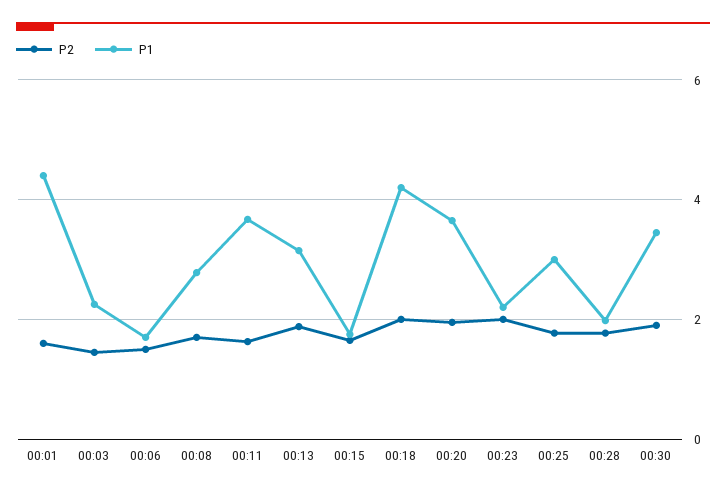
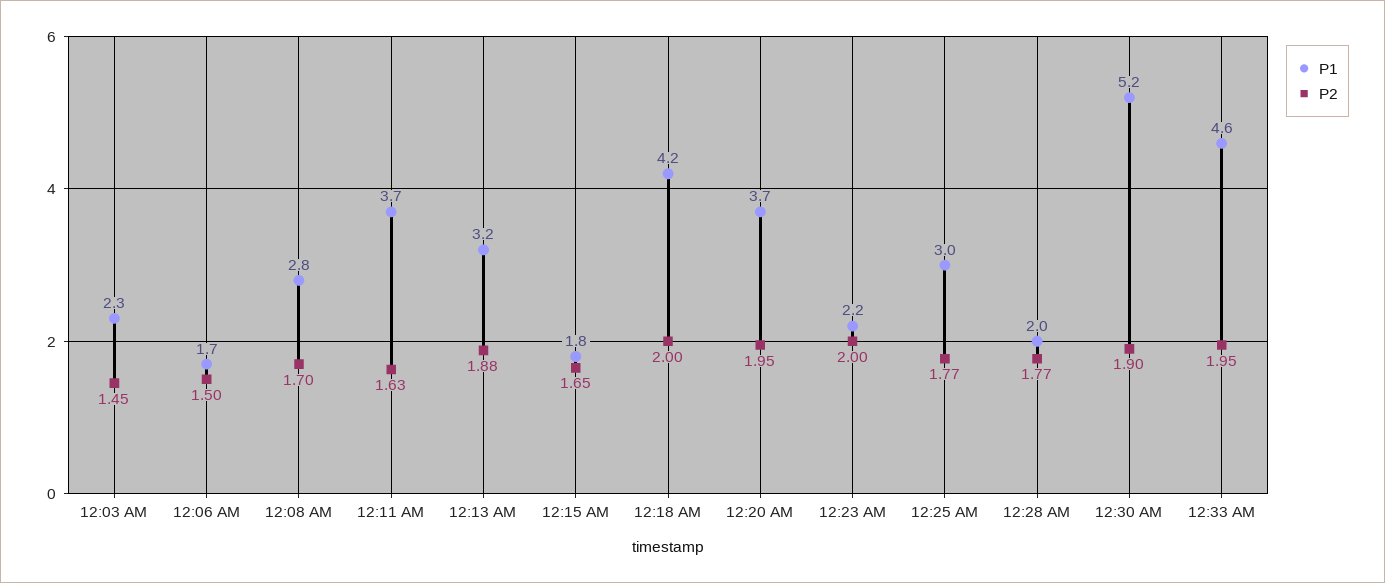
P2, 00:01: 1.6 -> none
P1, 00:01: 4.4 -> none
P1, 00:30: 3.4 -> 5.2
P1, 12:33 AM: none -> 4.6
P2, 12:33 AM: none -> 1.95

